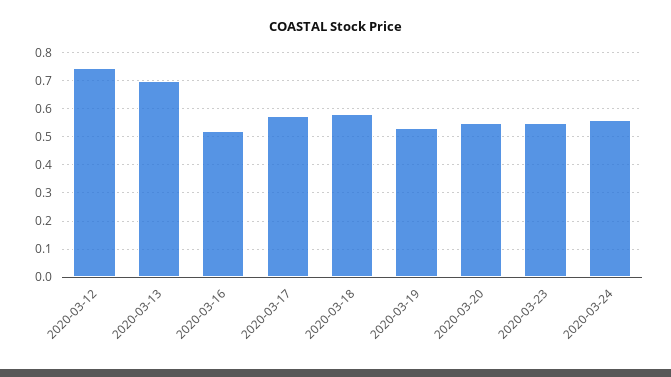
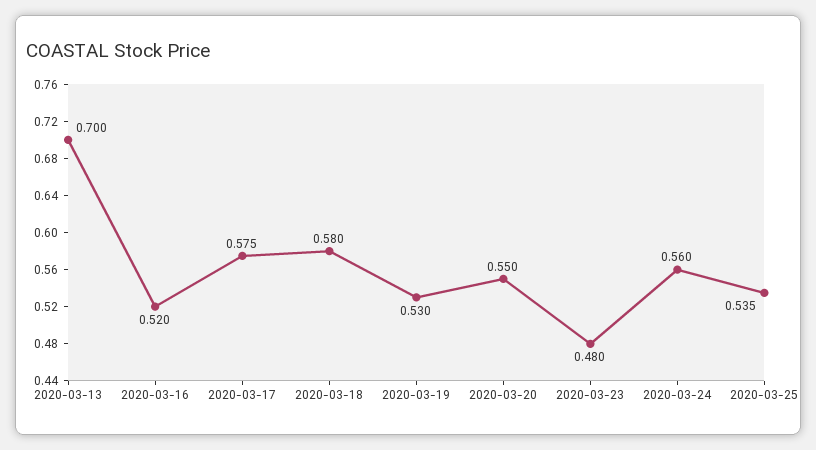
2020-03-12: 0.75 -> none
2020-03-23: 0.55 -> 0.48
2020-03-25: none -> 0.535

